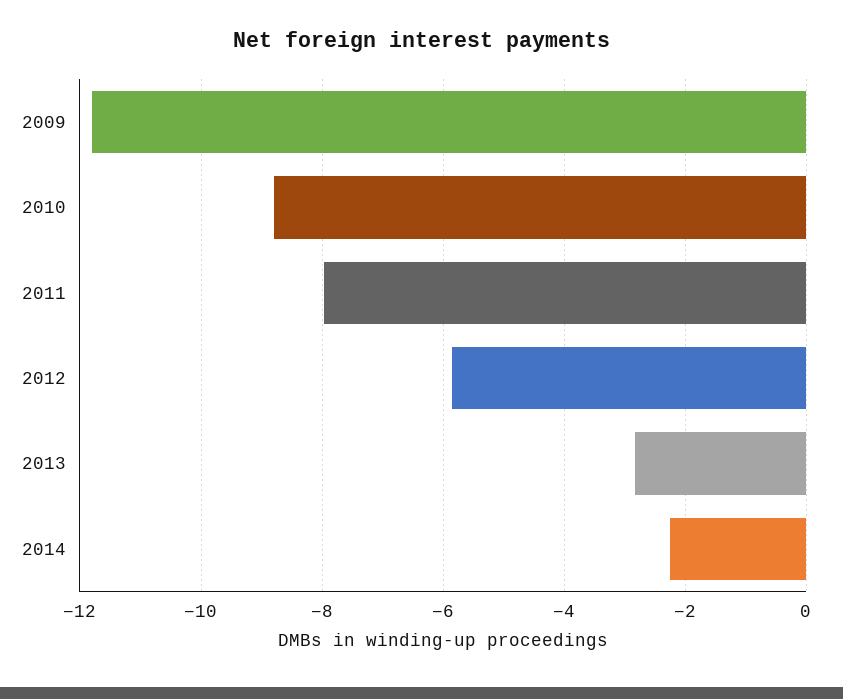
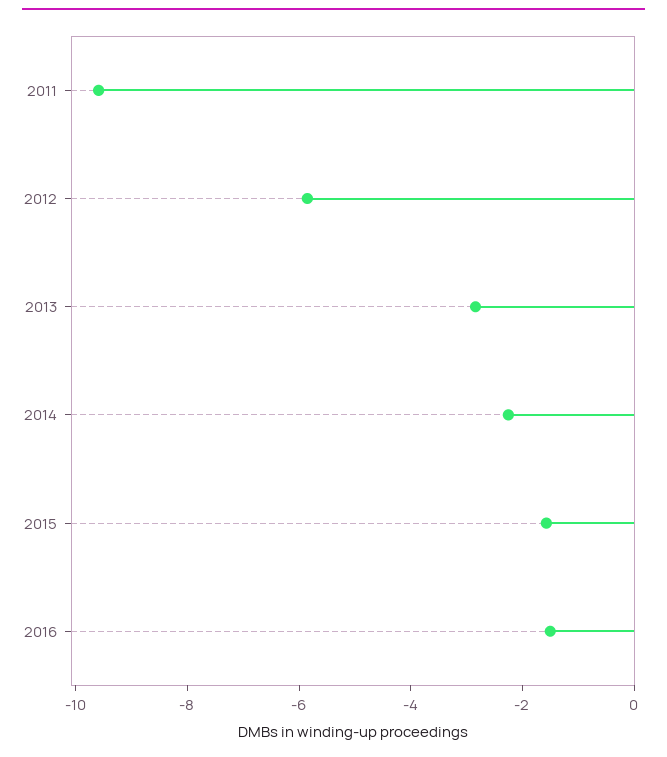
2009: -11.8 -> none
2010: -8.8 -> none
2011: -8 -> -9.5
2015: none -> -1.5
2016: none -> -1.5

